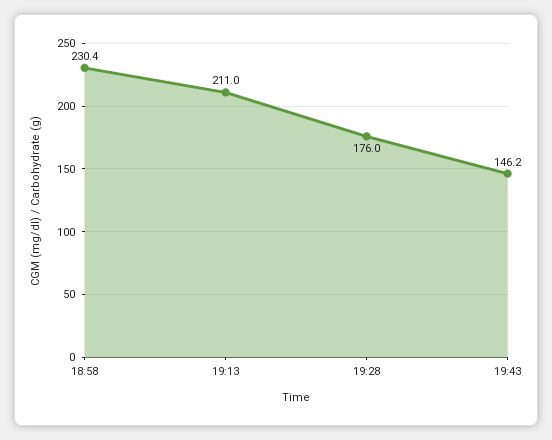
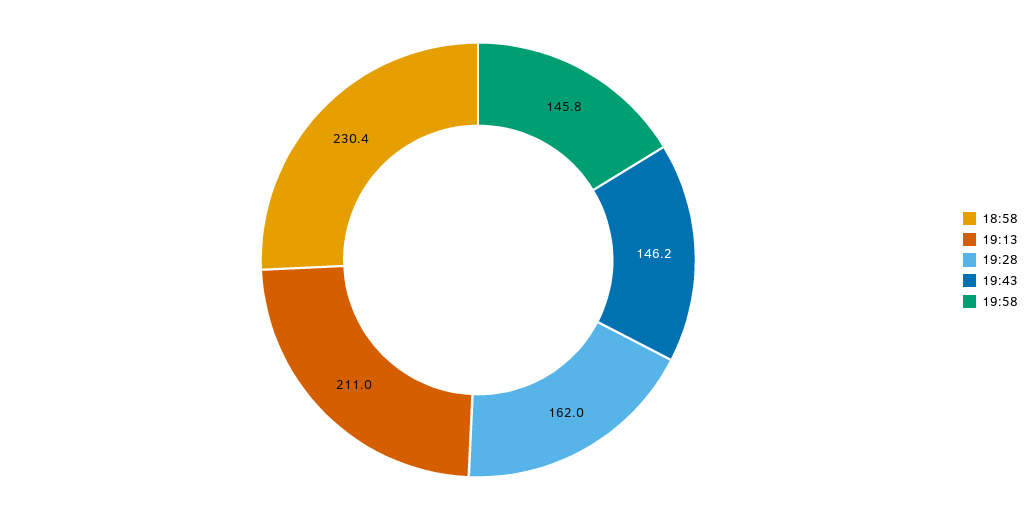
19:28: 176 -> 162
19:58: none -> 145.8

